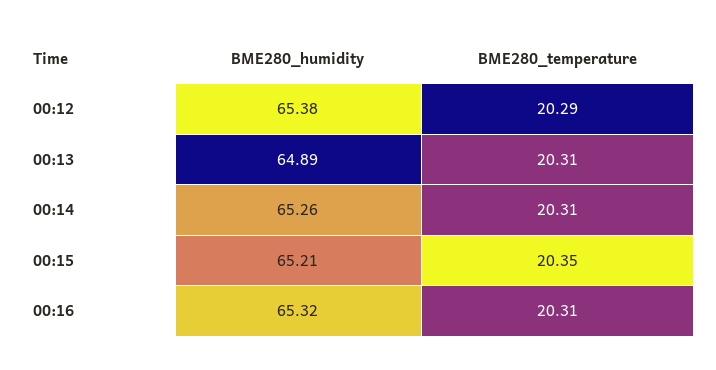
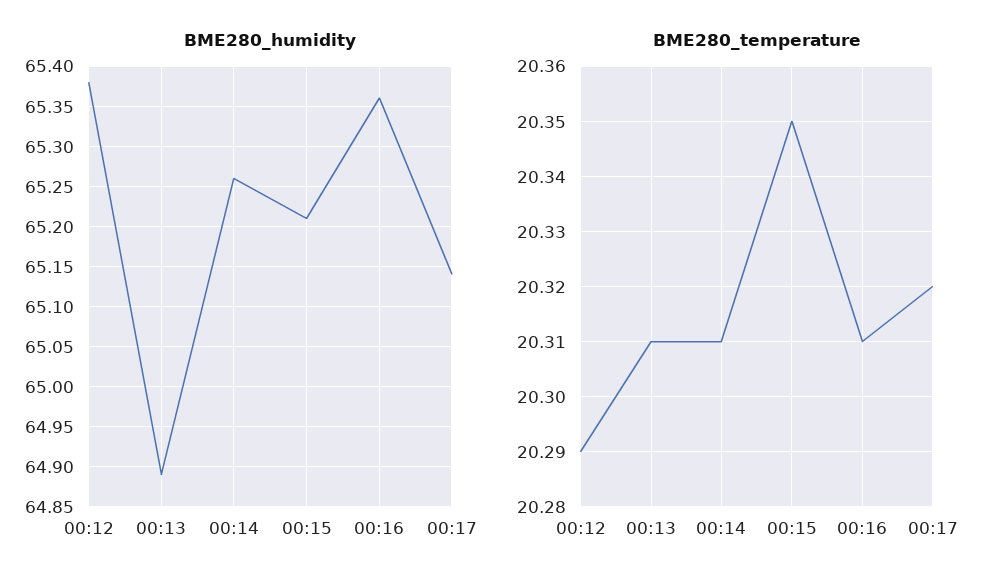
BME280_humidity, 00:16: 65.32 -> 65.36
BME280_humidity, 00:17: none -> 65.14
BME280_temperature, 00:17: none -> 20.32

